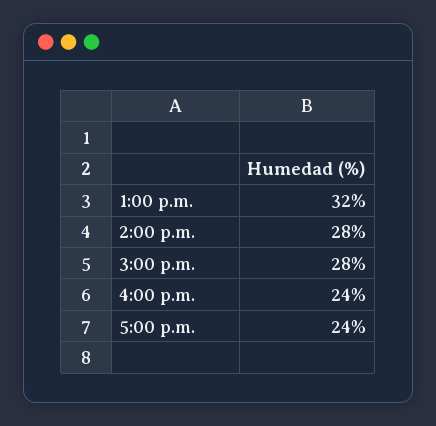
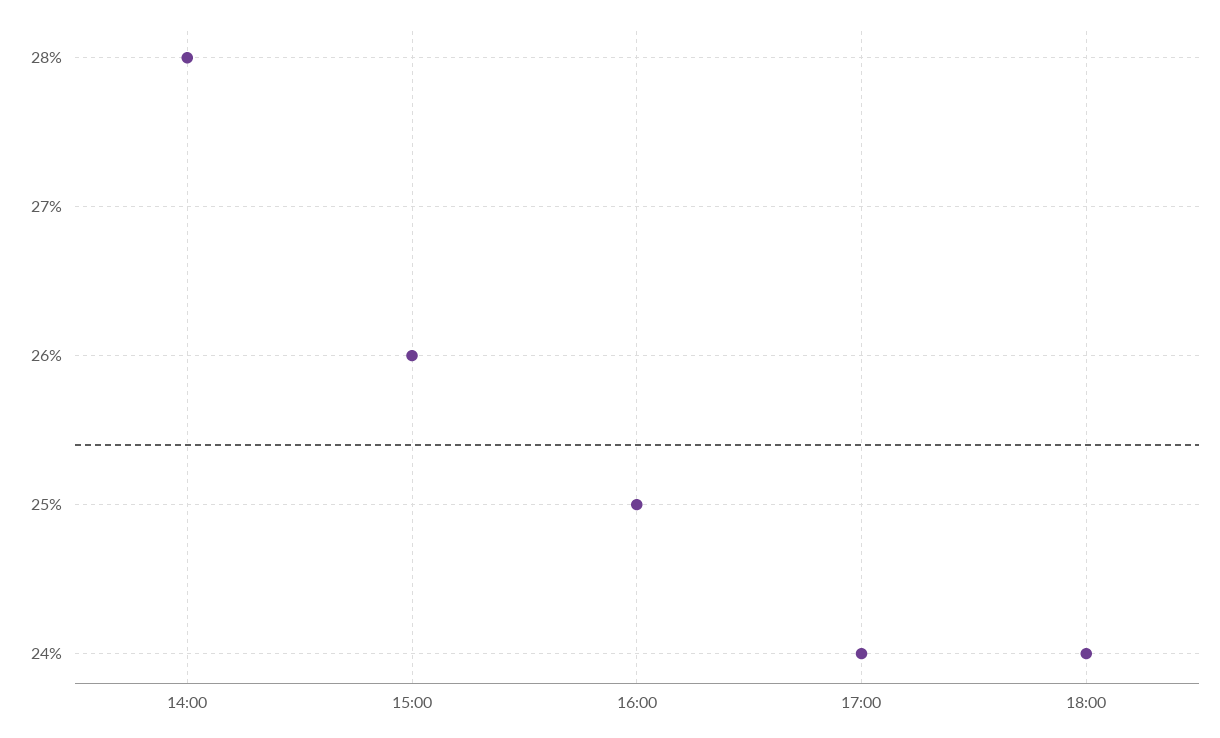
1:00 p.m.: 32 -> none
3:00 p.m.: 28 -> 26
4:00 p.m.: 24 -> 25
18:00: none -> 24

